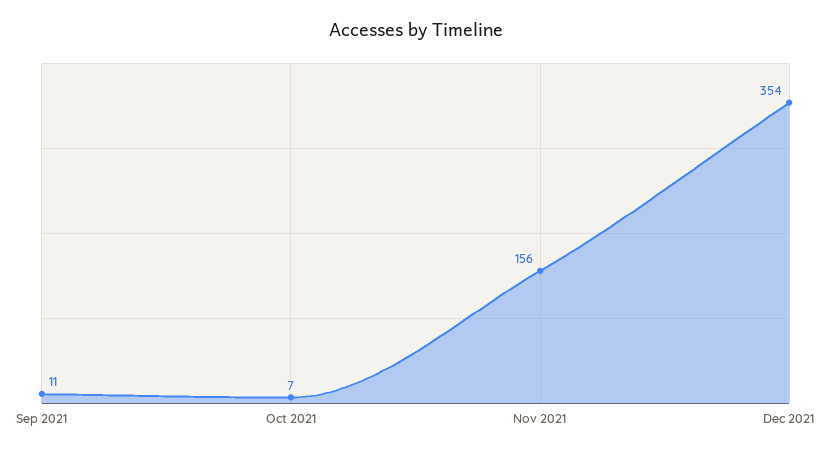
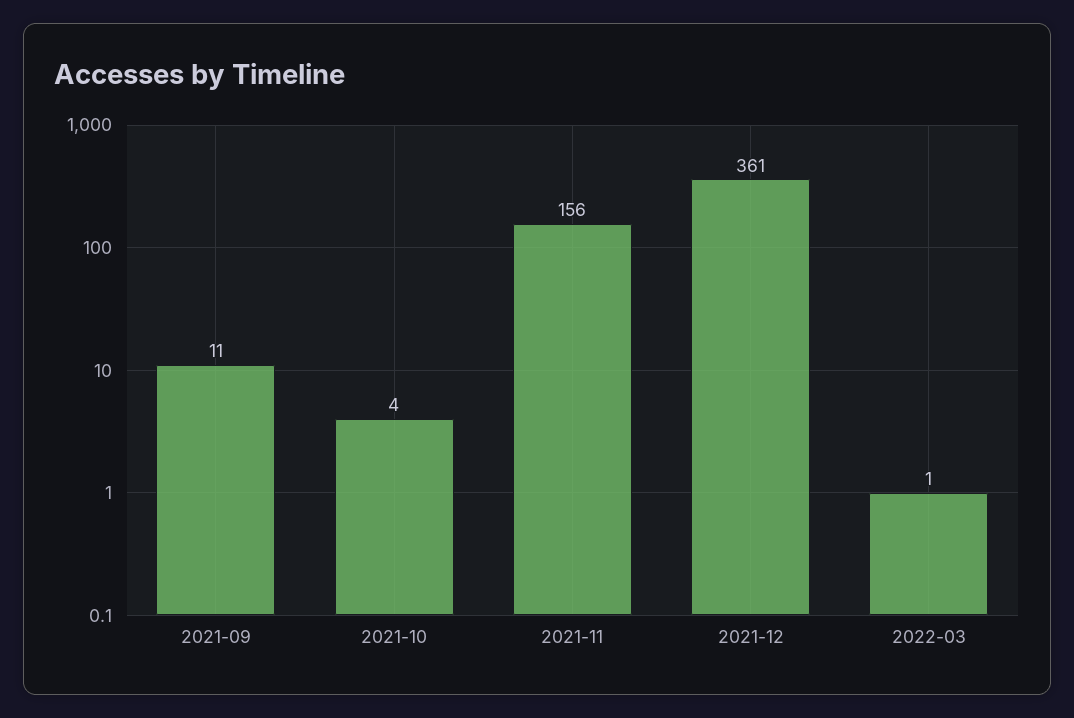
Oct 2021: 7 -> 4
Dec 2021: 354 -> 361
2022-03: none -> 1

